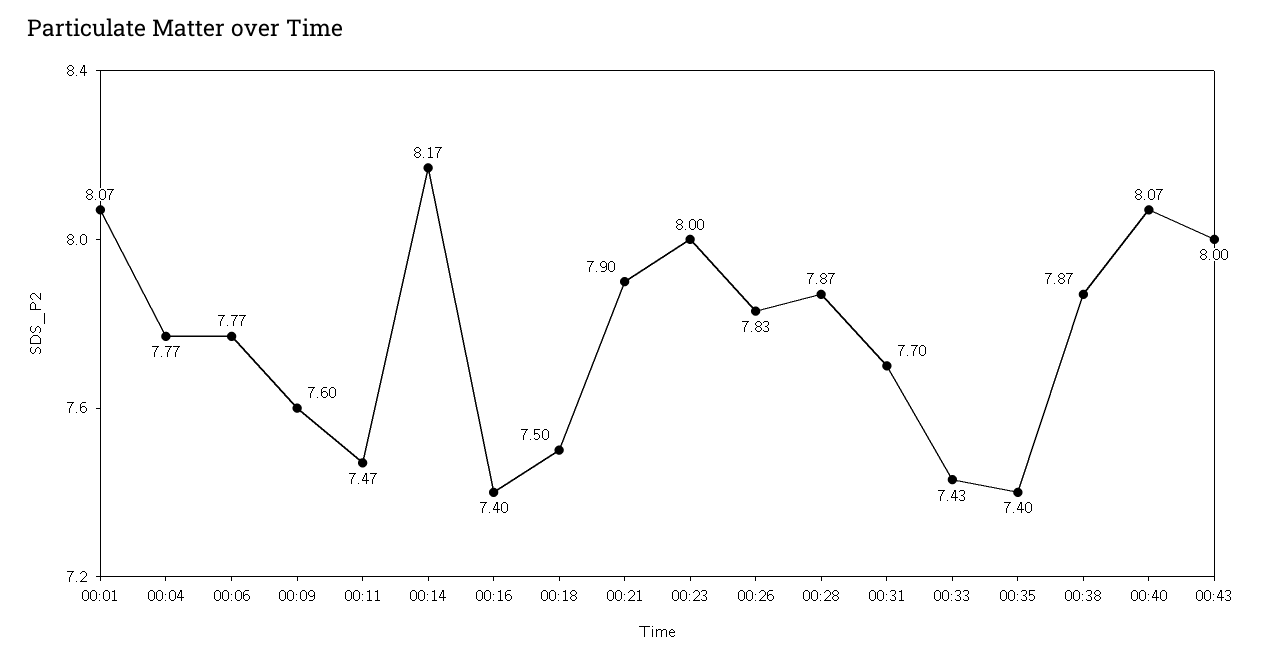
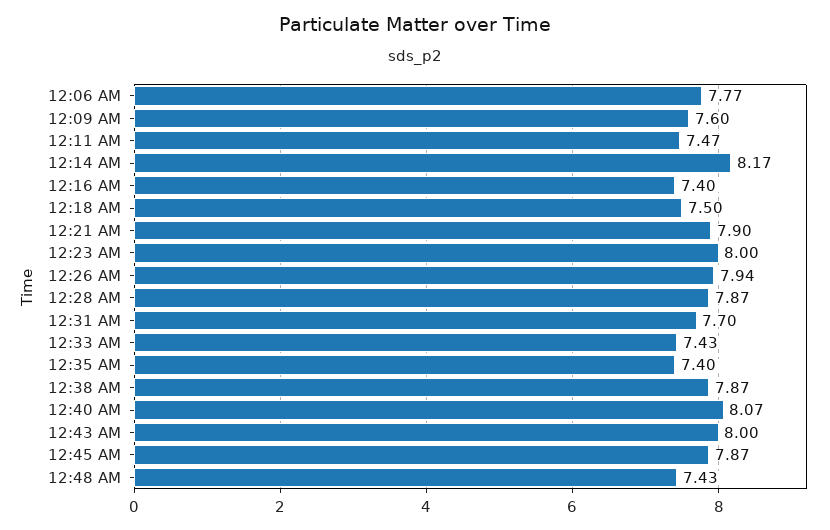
00:01: 8.07 -> none
00:04: 7.77 -> none
00:26: 7.83 -> 7.94
12:45 AM: none -> 7.87
12:48 AM: none -> 7.43

